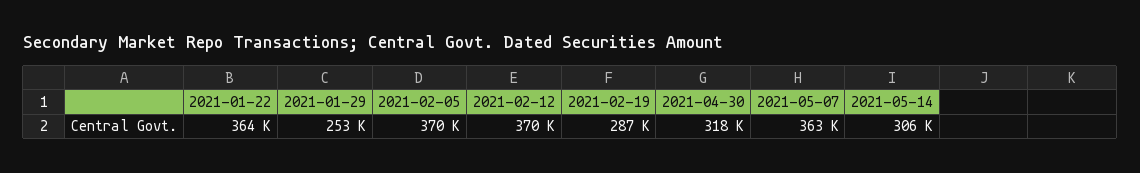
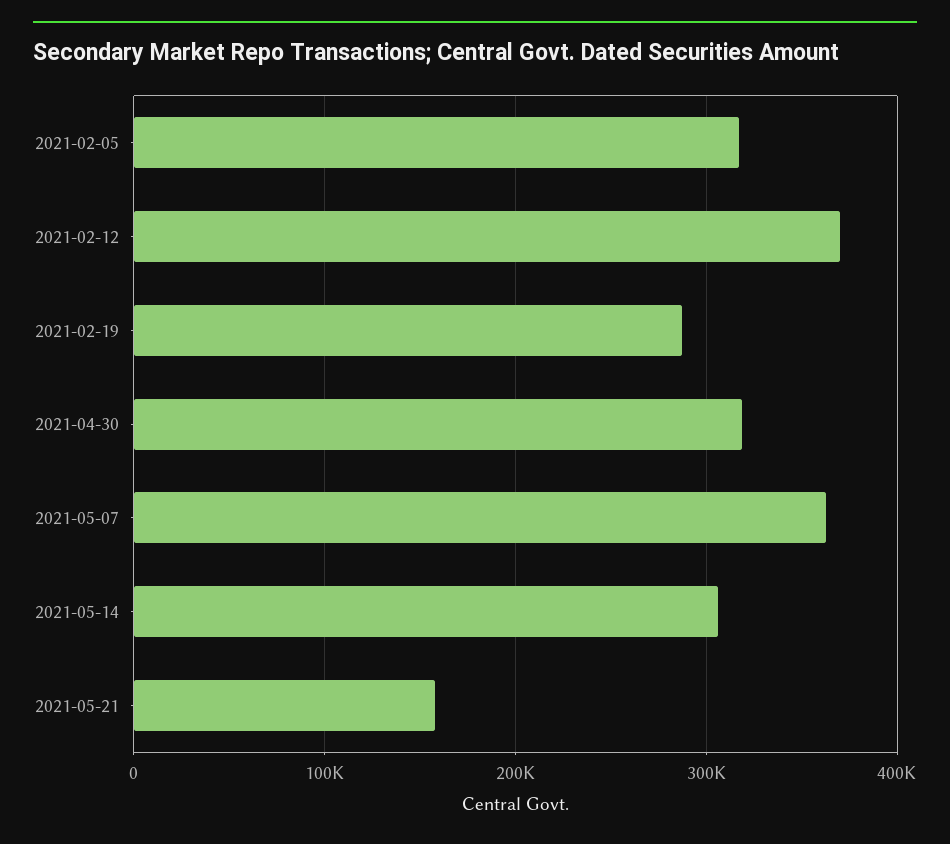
2021-01-22: 364000 -> none
2021-01-29: 253000 -> none
2021-02-05: 370000 -> 320000
2021-05-21: none -> 160000

